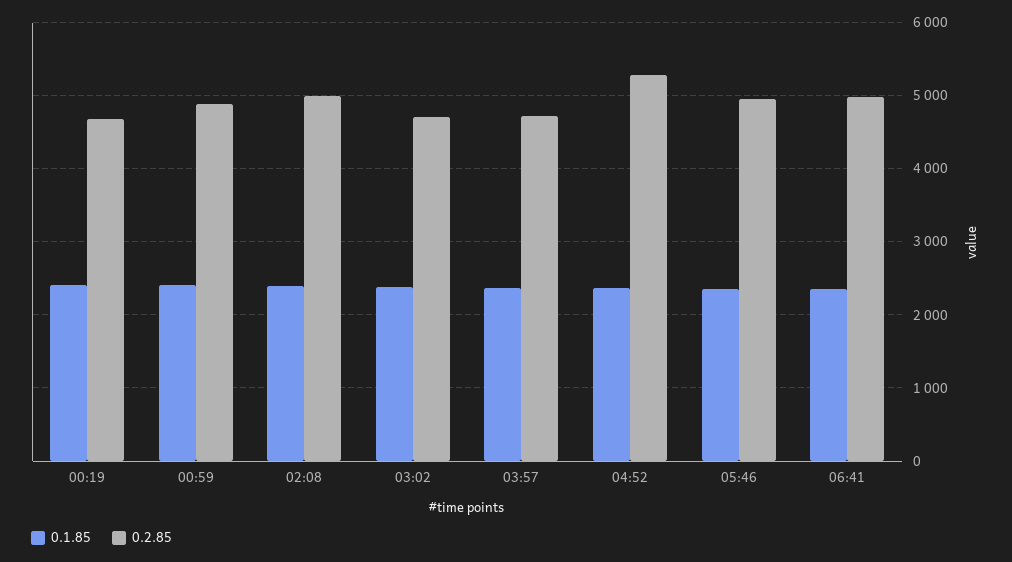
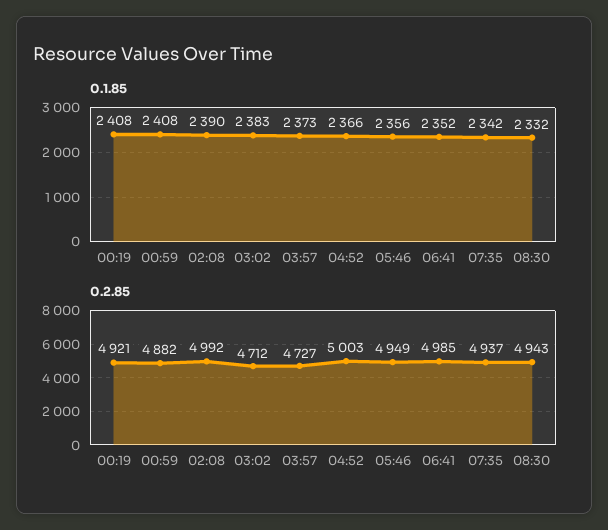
0.2.85, 00:19: 4700 -> 4921
0.2.85, 04:52: 5300 -> 5003
0.1.85, 07:35: none -> 2342
0.1.85, 08:30: none -> 2332
0.2.85, 07:35: none -> 4937
0.2.85, 08:30: none -> 4943

